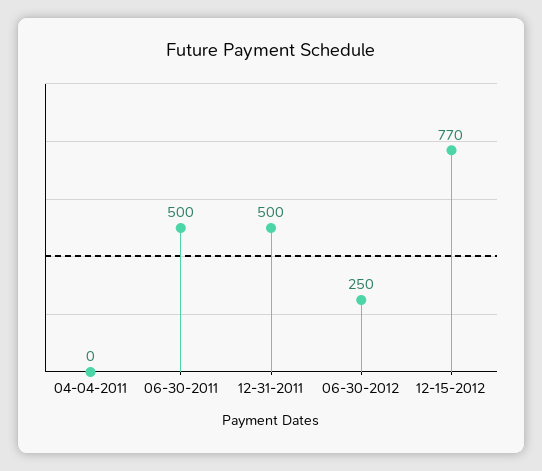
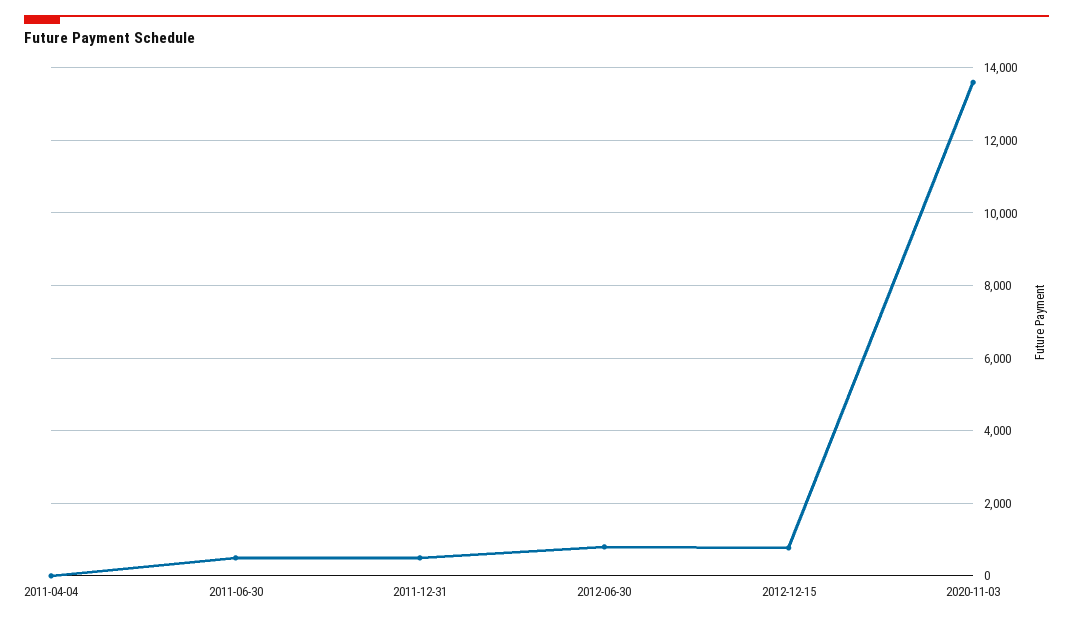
06-30-2012: 250 -> 800
2020-11-03: none -> 13600

